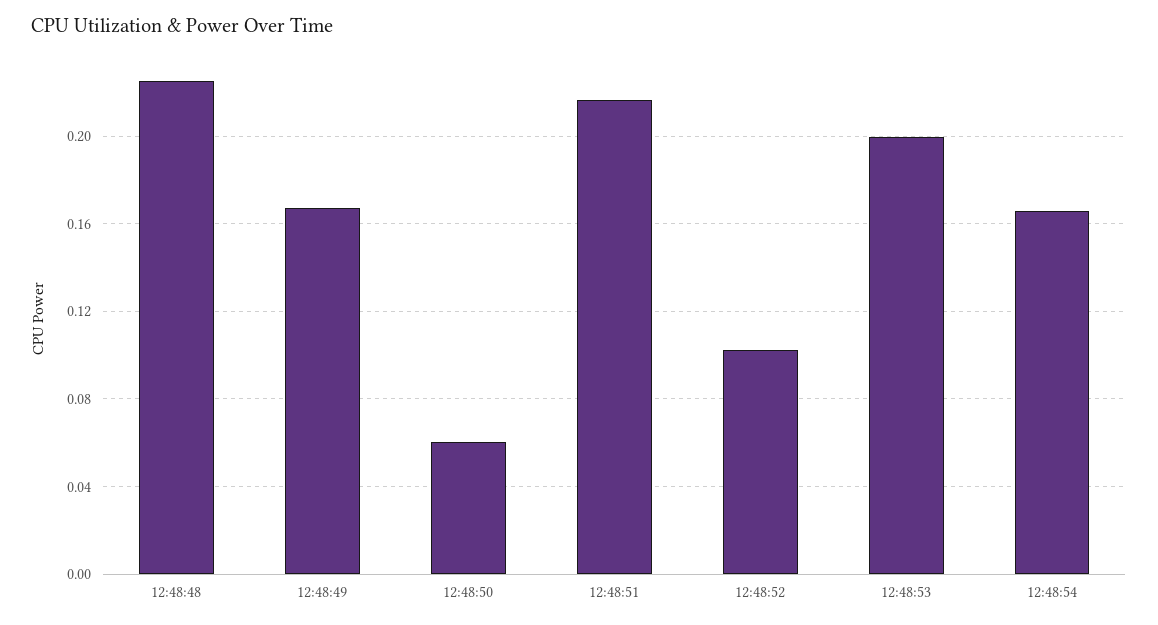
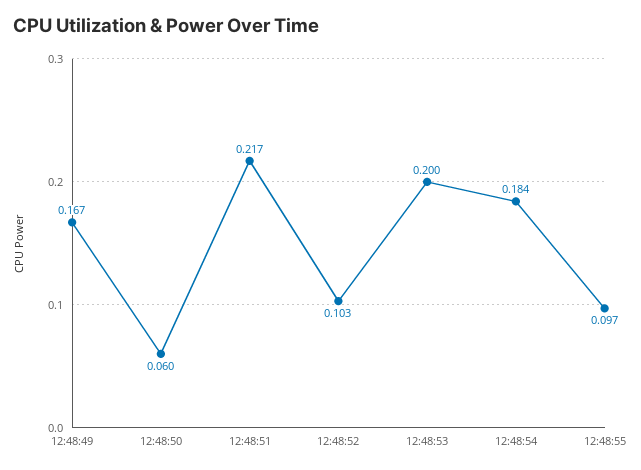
12:48:48: 0.225 -> none
12:48:54: 0.165 -> 0.184
12:48:55: none -> 0.097

